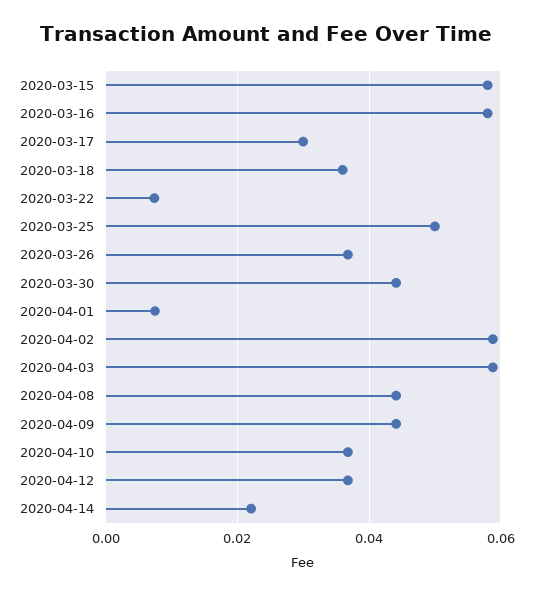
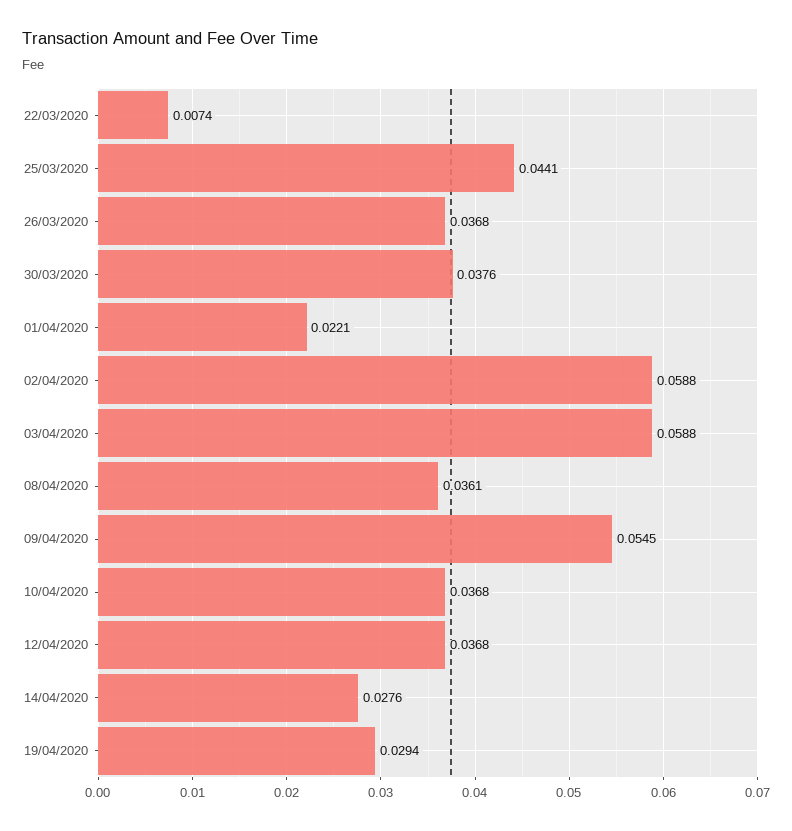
2020-03-15: 0.058 -> none
2020-03-16: 0.058 -> none
2020-03-17: 0.03 -> none
2020-03-18: 0.036 -> none
2020-03-25: 0.05 -> 0.0441
2020-03-30: 0.044 -> 0.0376
2020-04-01: 0.008 -> 0.0221
2020-04-08: 0.044 -> 0.0361
2020-04-09: 0.044 -> 0.0545
2020-04-14: 0.022 -> 0.0276
19/04/2020: none -> 0.0294

